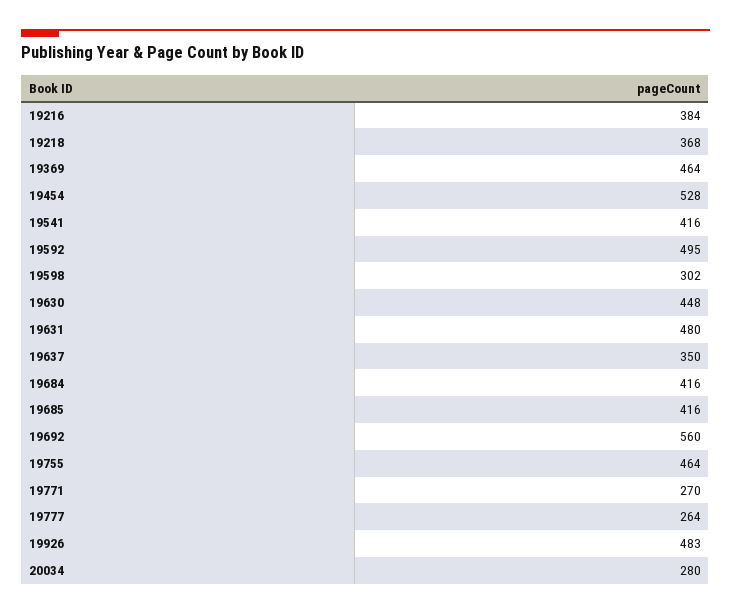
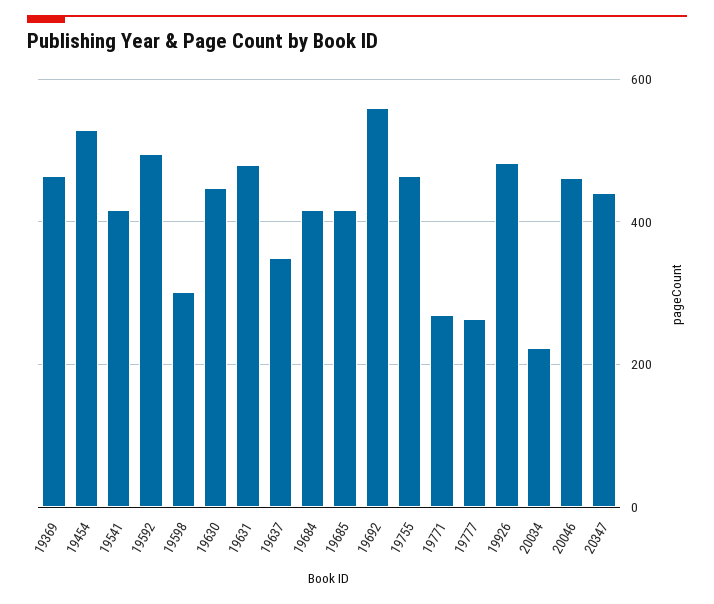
19216: 384 -> none
19218: 368 -> none
20034: 280 -> 220
20046: none -> 460
20347: none -> 440

